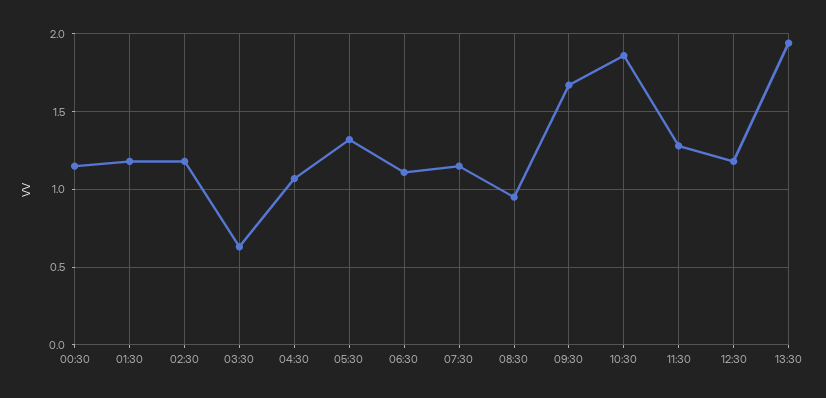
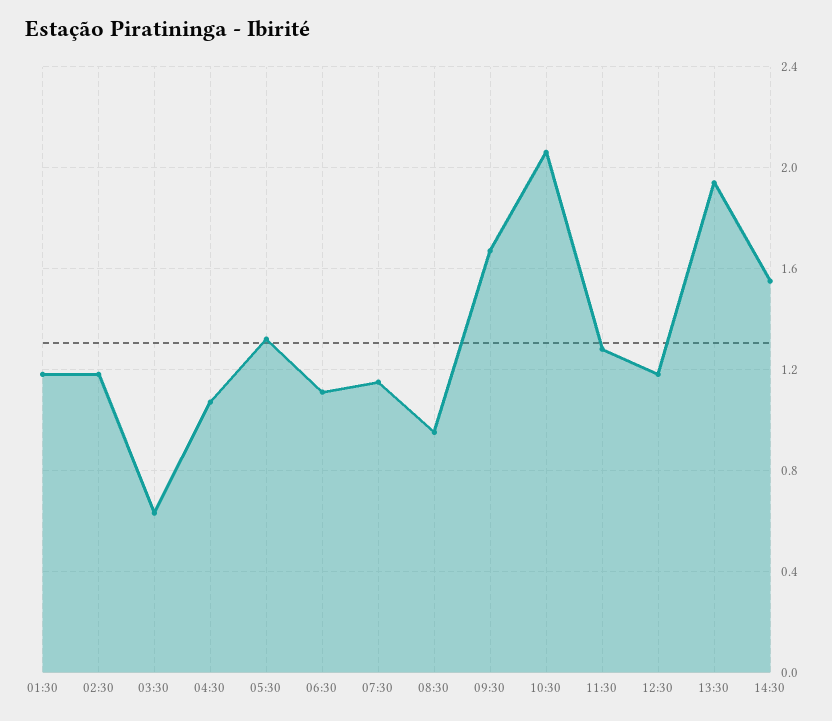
00:30: 1.15 -> none
10:30: 1.85 -> 2.05
14:30: none -> 1.55

